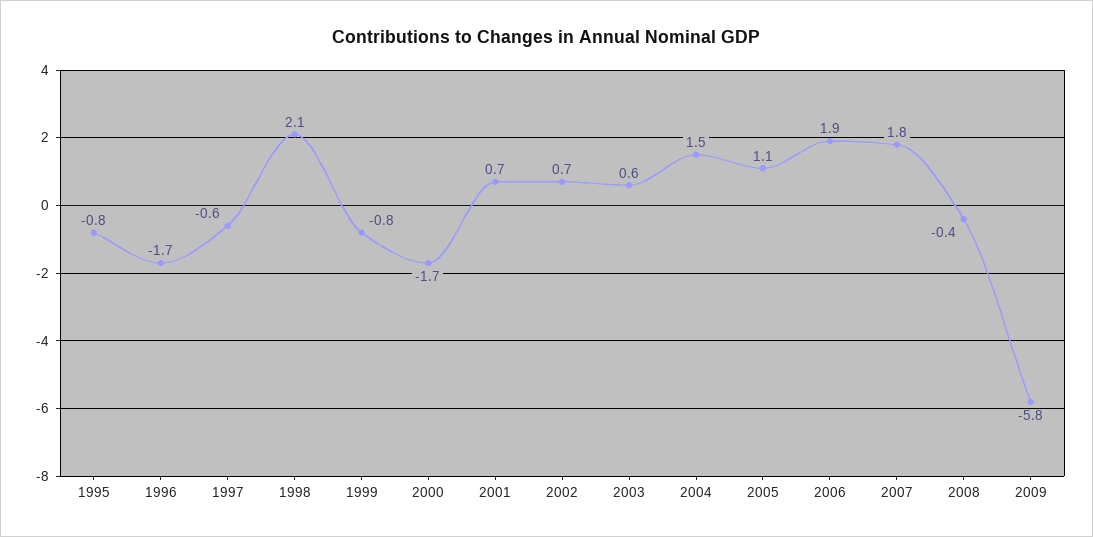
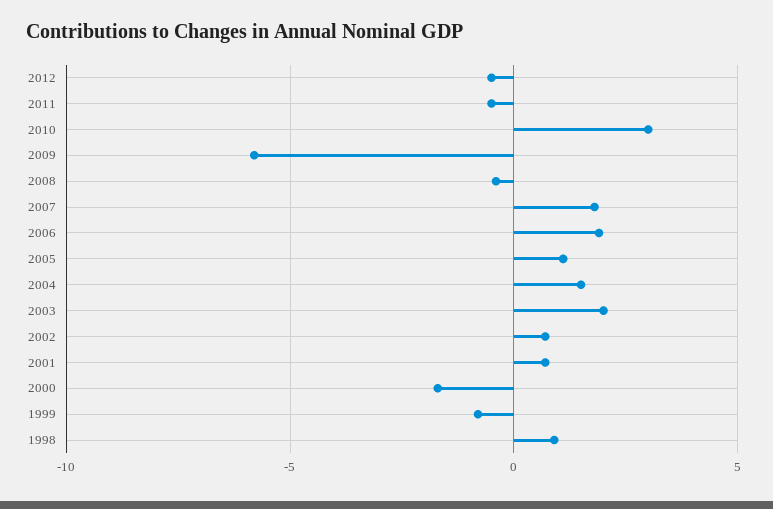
1995: -0.8 -> none
1996: -1.7 -> none
1997: -0.6 -> none
1998: 2.1 -> 1
2003: 0.6 -> 2
2012: none -> -0.5
2011: none -> -0.5
2010: none -> 3

